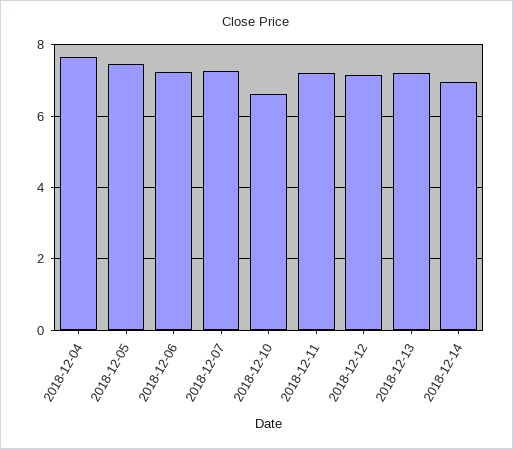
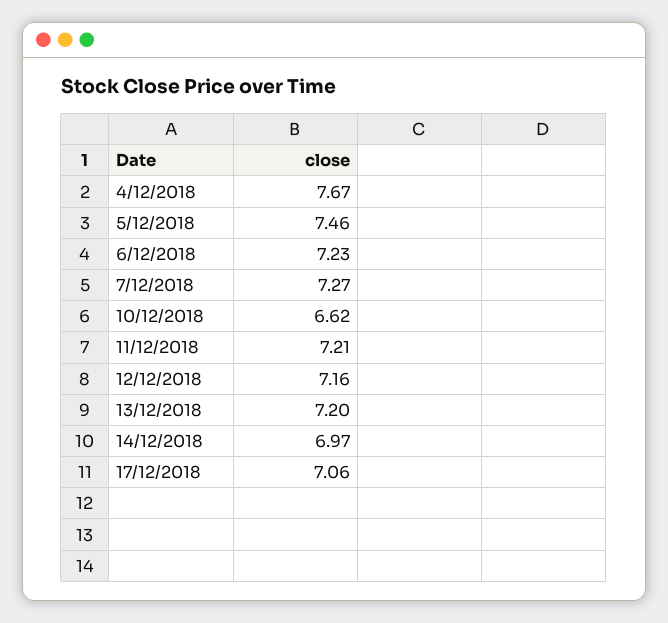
17/12/2018: none -> 7.06

